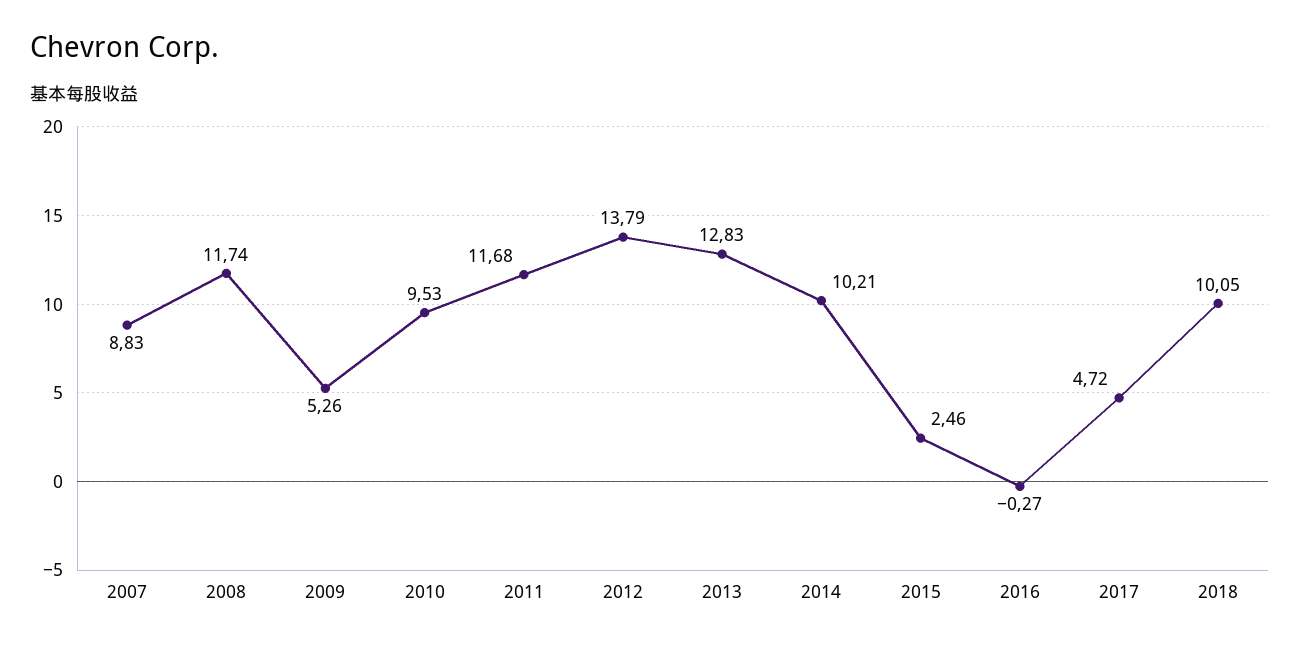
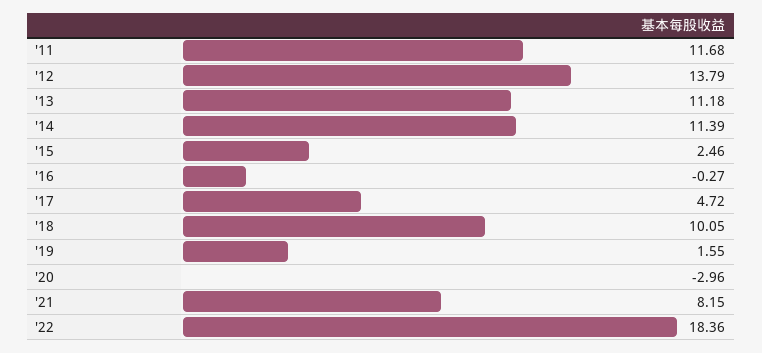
2007: 8.83 -> none
2008: 11.74 -> none
2009: 5.26 -> none
2010: 9.53 -> none
2013: 12.83 -> 11.18
2014: 10.21 -> 11.39
'19: none -> 1.55
'20: none -> -2.96
'21: none -> 8.15
'22: none -> 18.36

